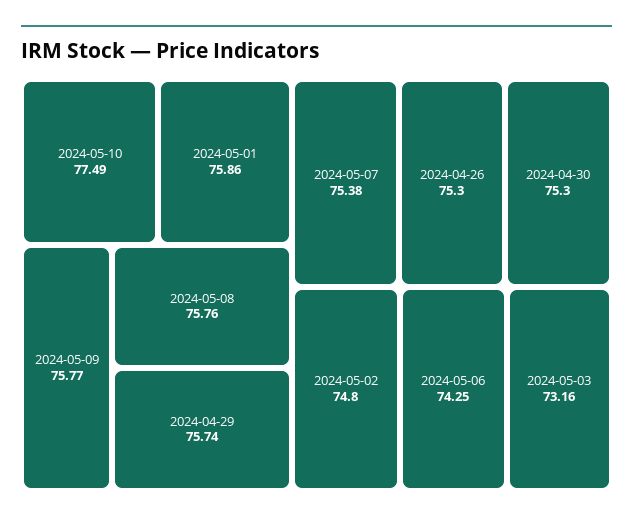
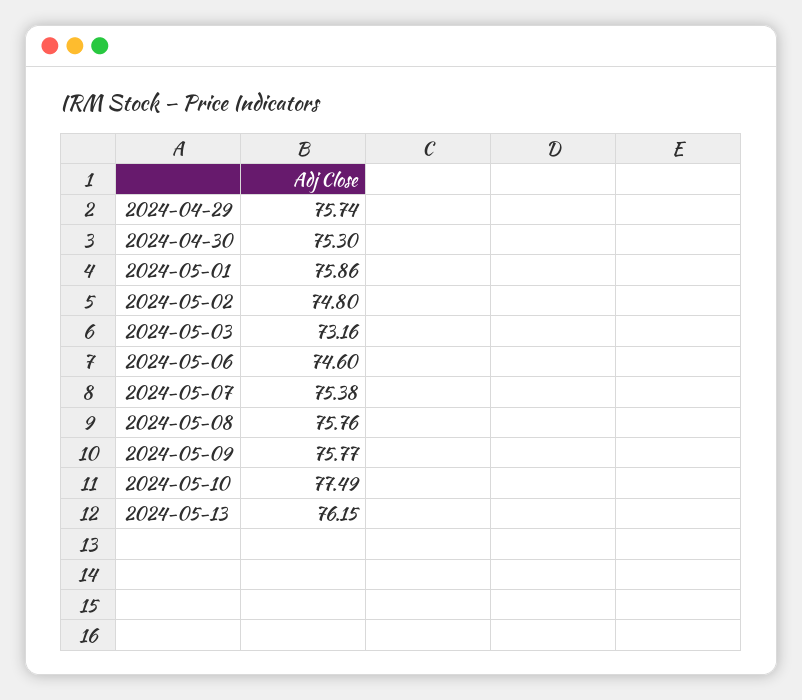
2024-04-26: 75.3 -> none
2024-05-06: 74.25 -> 74.6
2024-05-13: none -> 76.15

